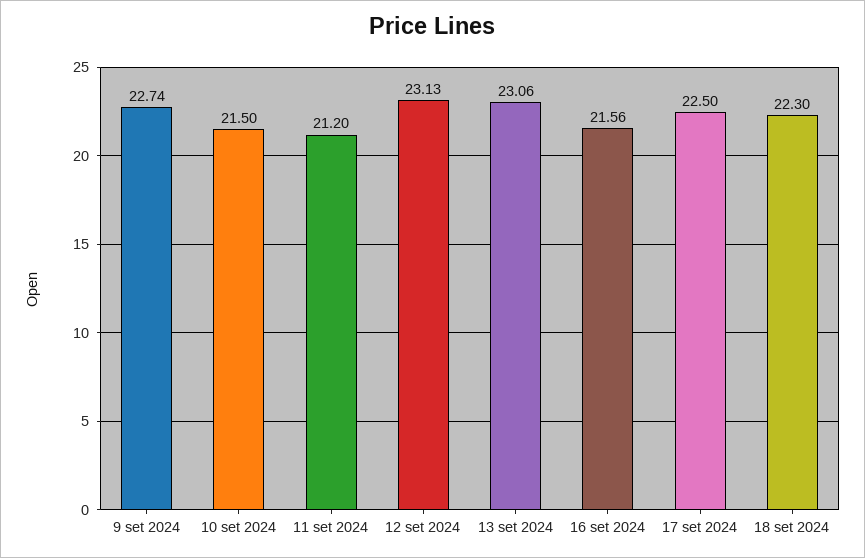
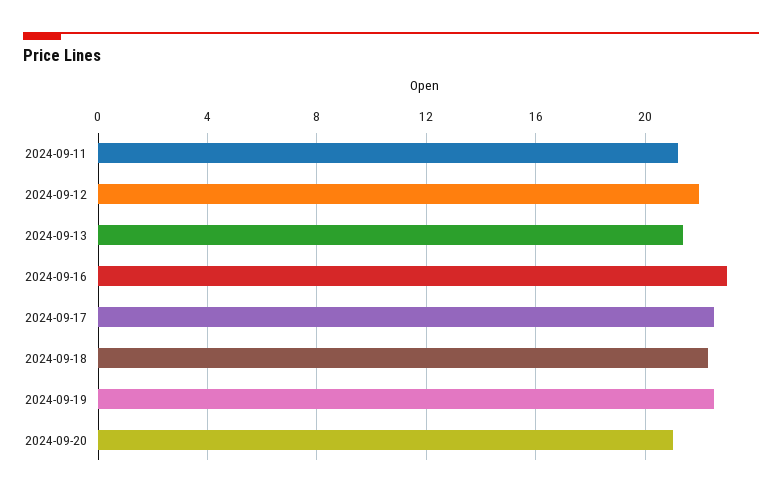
9 set 2024: 22.74 -> none
10 set 2024: 21.5 -> none
12 set 2024: 23.13 -> 22
13 set 2024: 23.06 -> 21.5
16 set 2024: 21.56 -> 23
2024-09-19: none -> 22.5
2024-09-20: none -> 21

